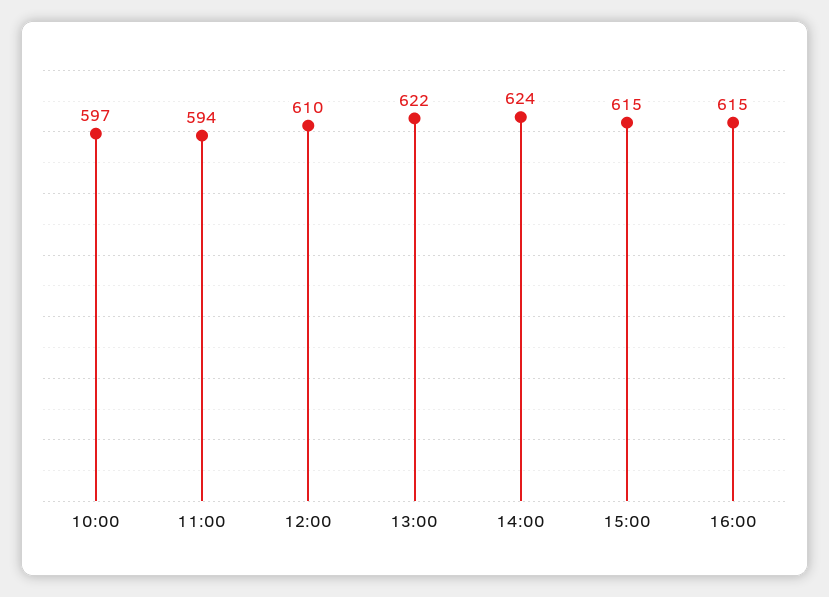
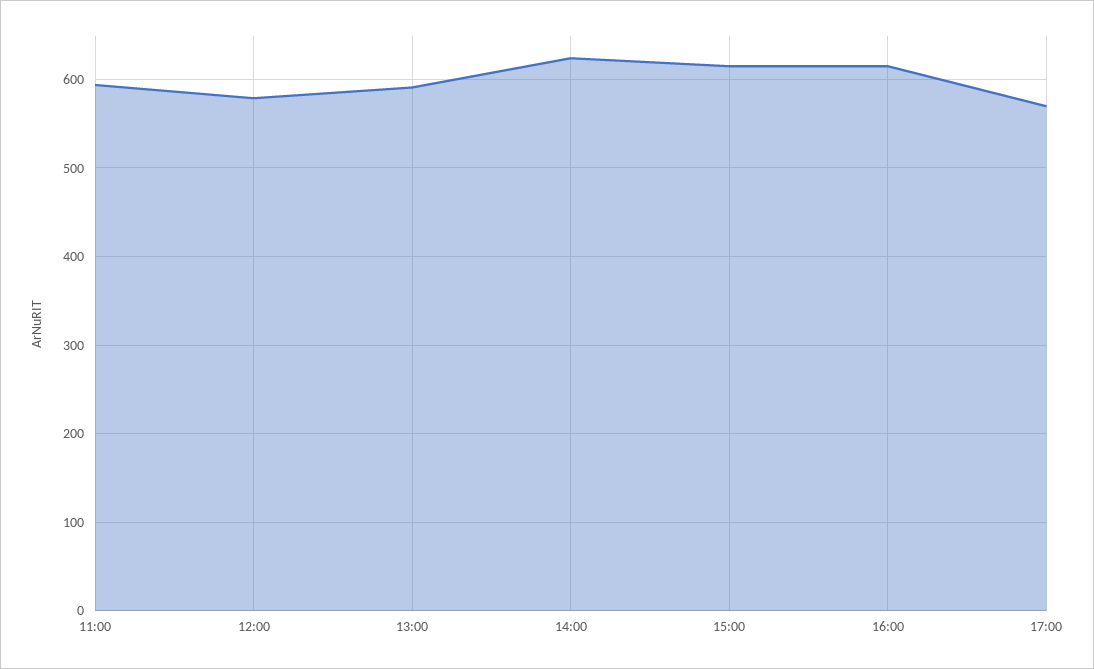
10:00: 597 -> none
12:00: 610 -> 580
13:00: 622 -> 590
17:00: none -> 570

